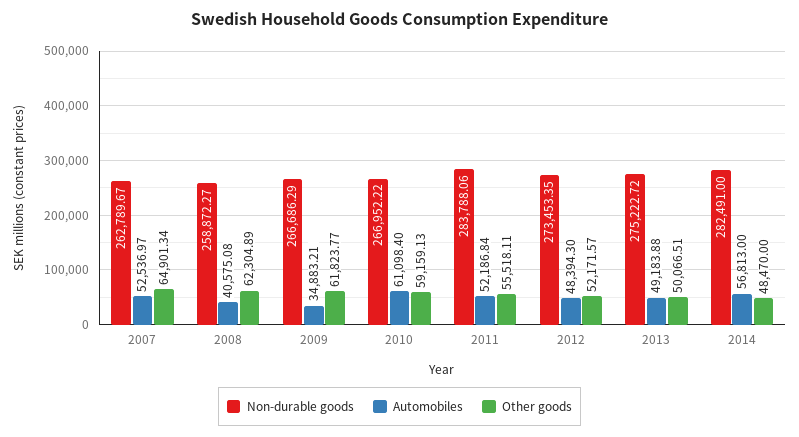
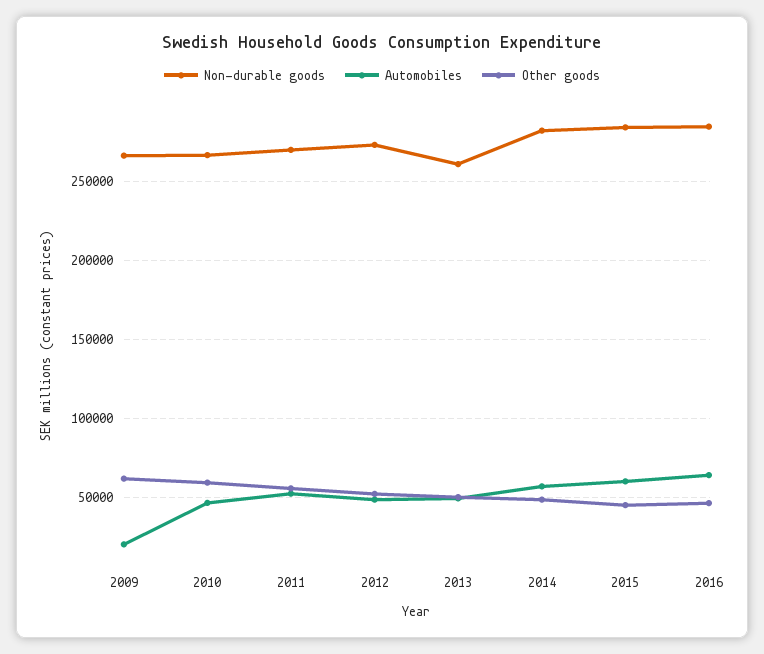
Non-durable goods, 2007: 262789.67 -> none
Automobiles, 2007: 52536.97 -> none
Other goods, 2007: 64901.34 -> none
Non-durable goods, 2008: 258872.27 -> none
Automobiles, 2008: 40575.08 -> none
Other goods, 2008: 62304.89 -> none
Automobiles, 2009: 34883.21 -> 20000
Automobiles, 2010: 61098.4 -> 45000
Non-durable goods, 2011: 283788.06 -> 270000
Non-durable goods, 2013: 275222.72 -> 260000
Non-durable goods, 2015: none -> 285000
Automobiles, 2015: none -> 60000
Other goods, 2015: none -> 45000
Non-durable goods, 2016: none -> 285000
Automobiles, 2016: none -> 65000
Other goods, 2016: none -> 45000

